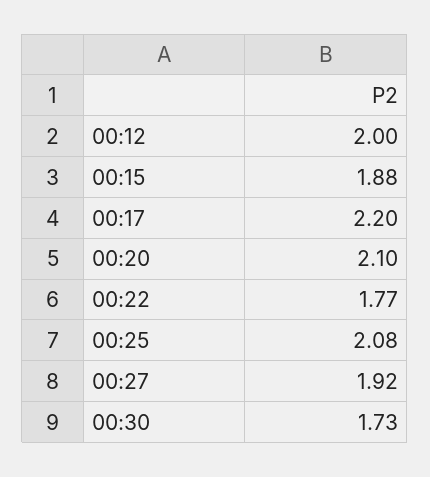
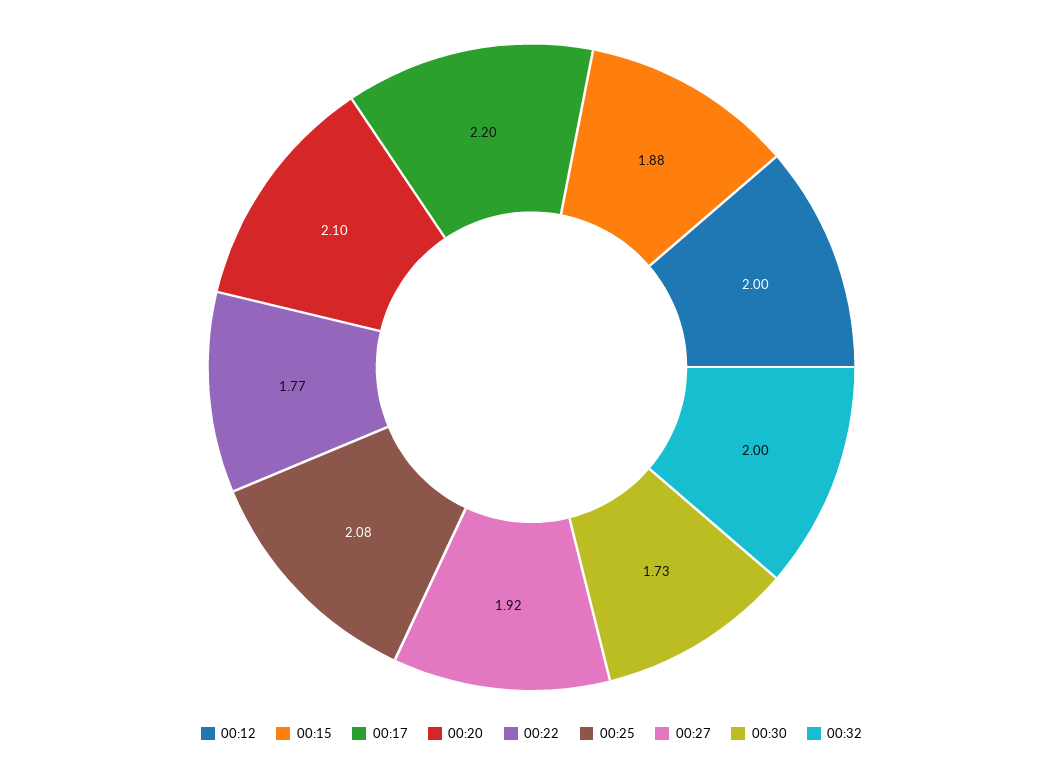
00:32: none -> 2

